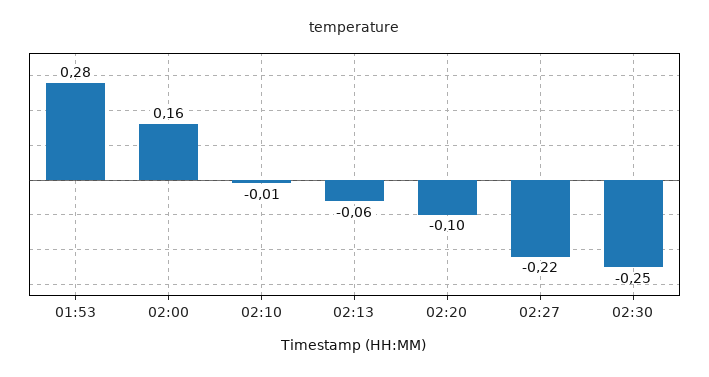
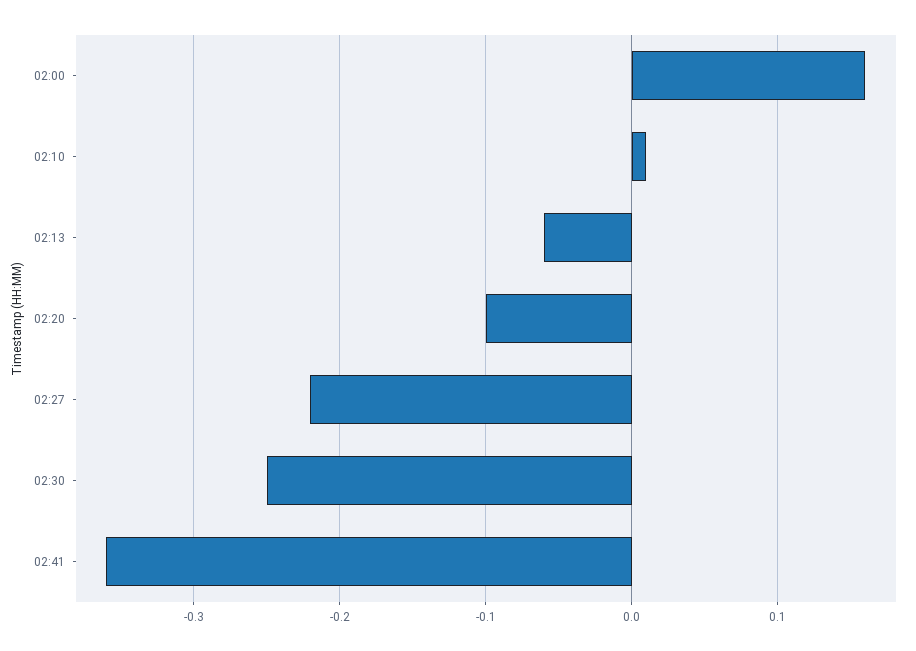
01:53: 0.28 -> none
02:10: -0.01 -> 0.01
02:41: none -> -0.36

